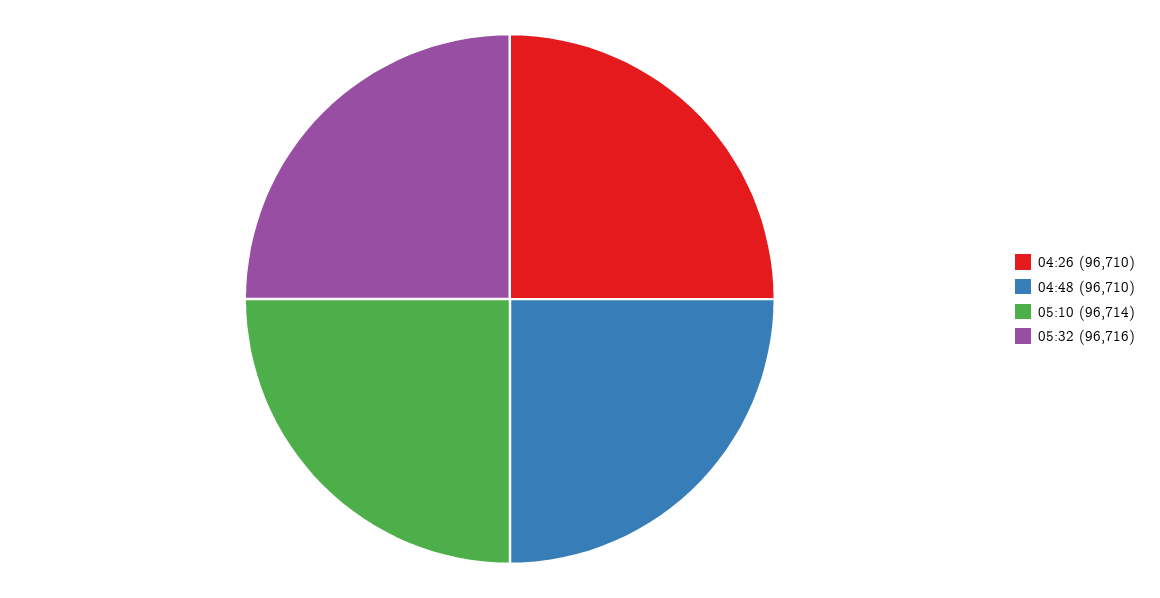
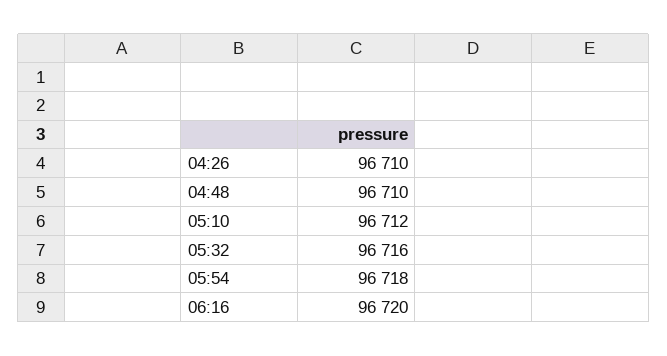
05:10: 96714 -> 96712
05:54: none -> 96718
06:16: none -> 96720

